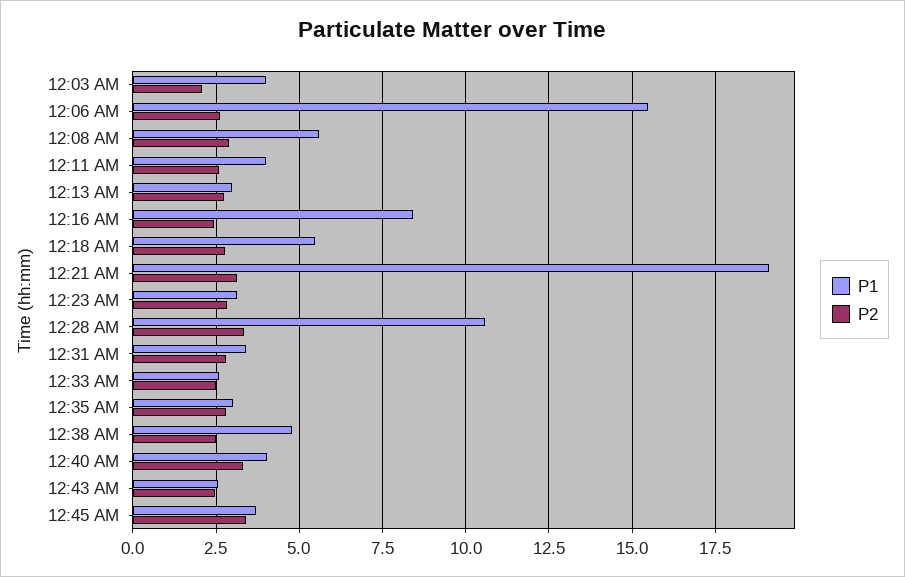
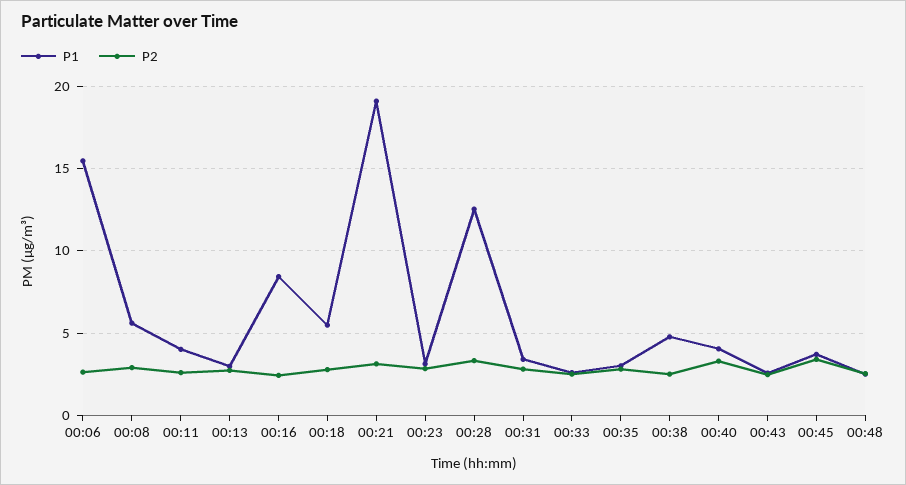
P1, 12:03 AM: 4 -> none
P2, 12:03 AM: 2 -> none
P1, 12:28 AM: 10.5 -> 12.5
P1, 00:48: none -> 2.5
P2, 00:48: none -> 2.5

